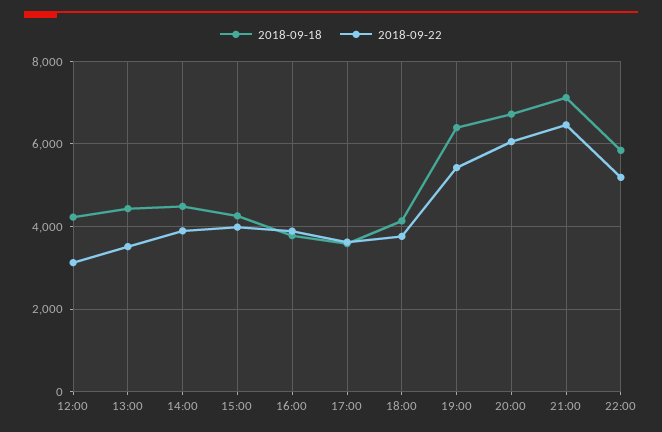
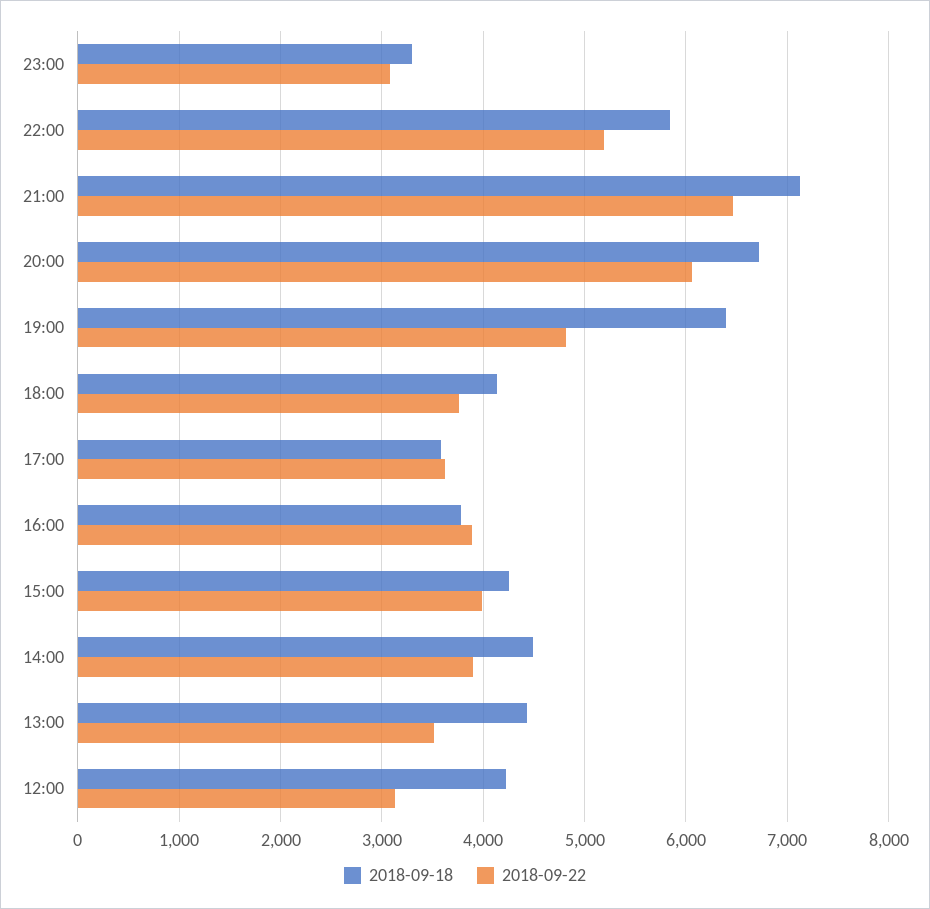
2018-09-22, 19:00: 5400 -> 4800
2018-09-18, 23:00: none -> 3300
2018-09-22, 23:00: none -> 3100

